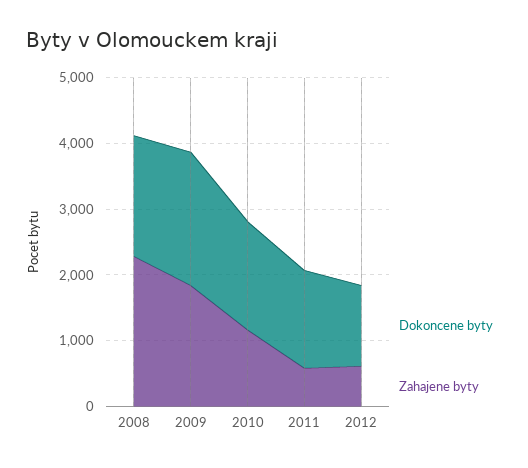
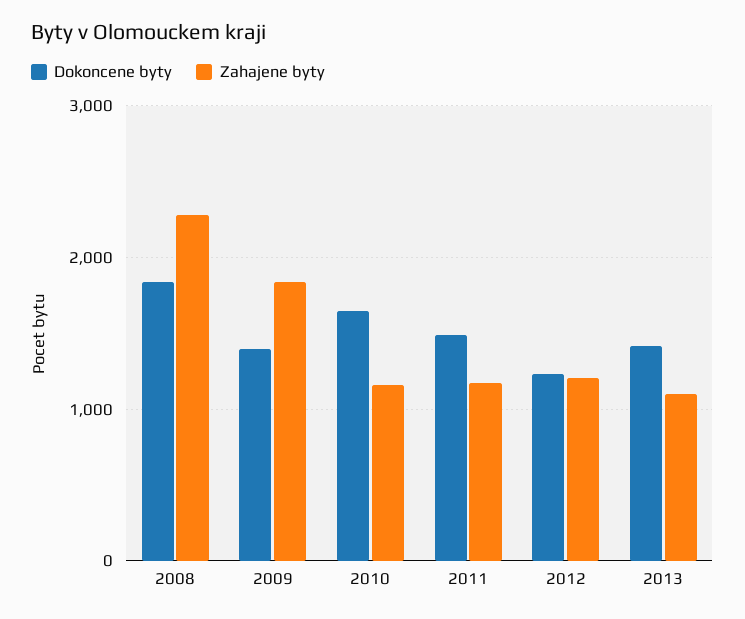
Dokoncene byty, 2009: 2000 -> 1400
Zahajene byty, 2011: 600 -> 1200
Zahajene byty, 2012: 600 -> 1200
Dokoncene byty, 2013: none -> 1400
Zahajene byty, 2013: none -> 1100

